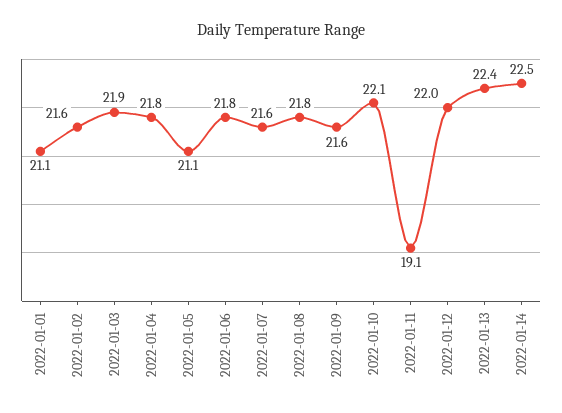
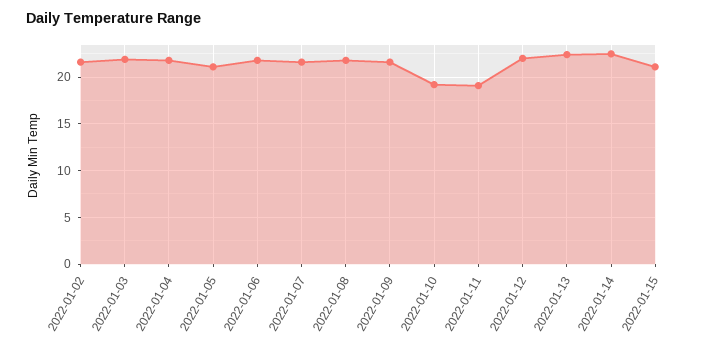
2022-01-01: 21.1 -> none
2022-01-10: 22.1 -> 19
2022-01-15: none -> 21

